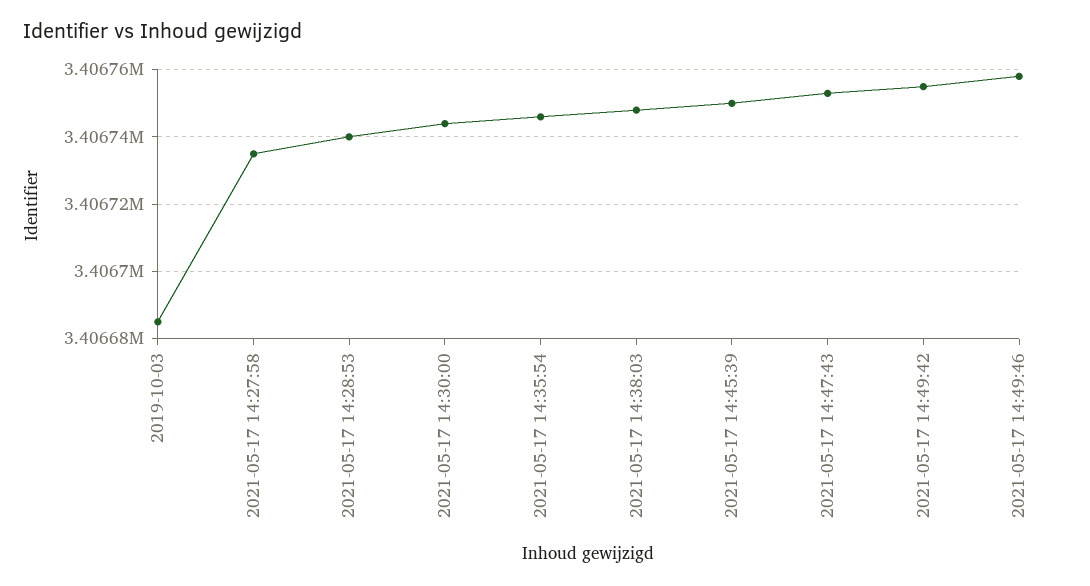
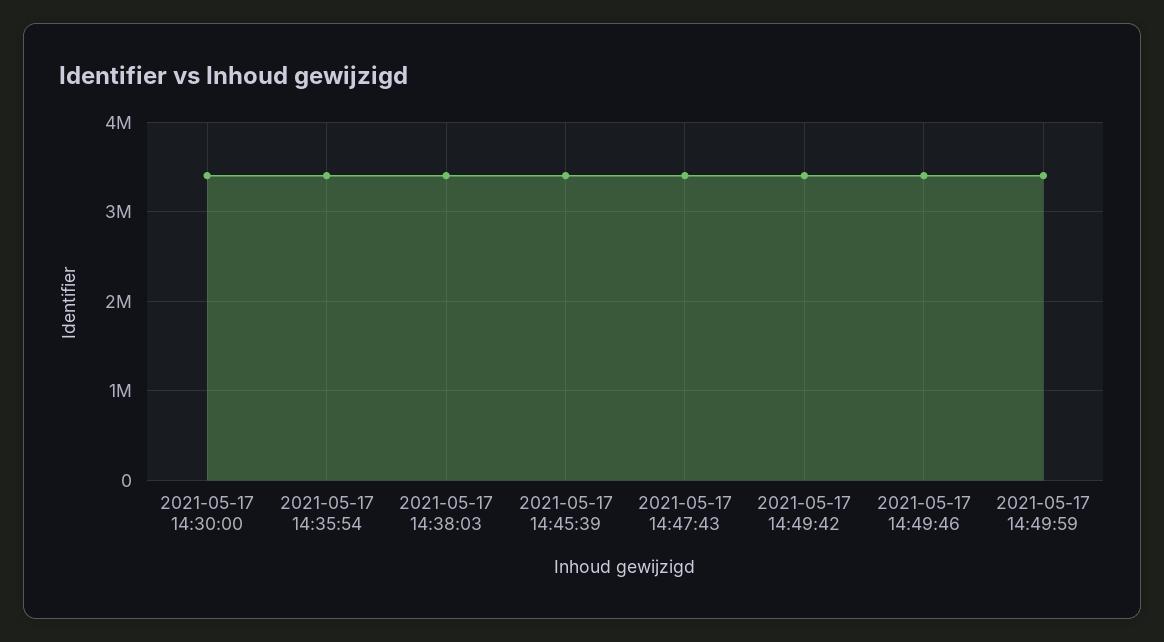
2019-10-03: 3406685 -> none
2021-05-17 14:27:58: 3406735 -> none
2021-05-17 14:28:53: 3406740 -> none
2021-05-17 14:49:59: none -> 3400000

